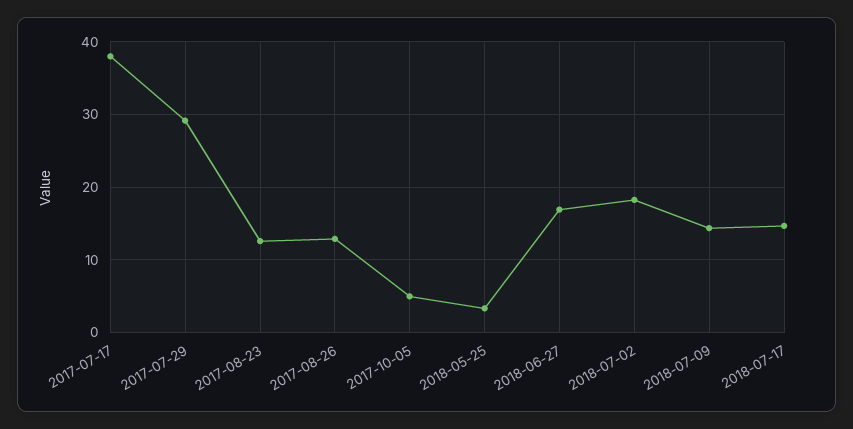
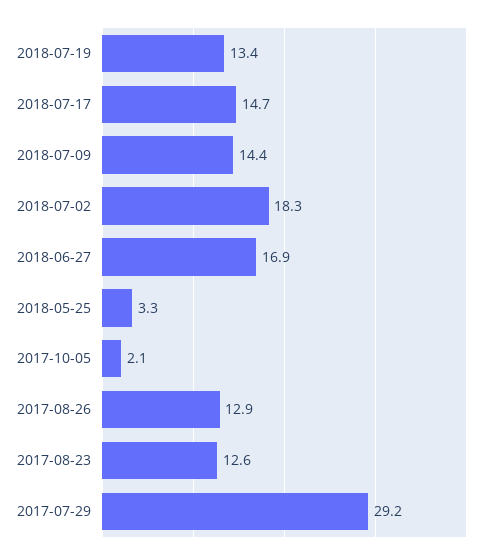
2017-07-17: 38 -> none
2017-10-05: 5 -> 2.1
2018-07-19: none -> 13.4

